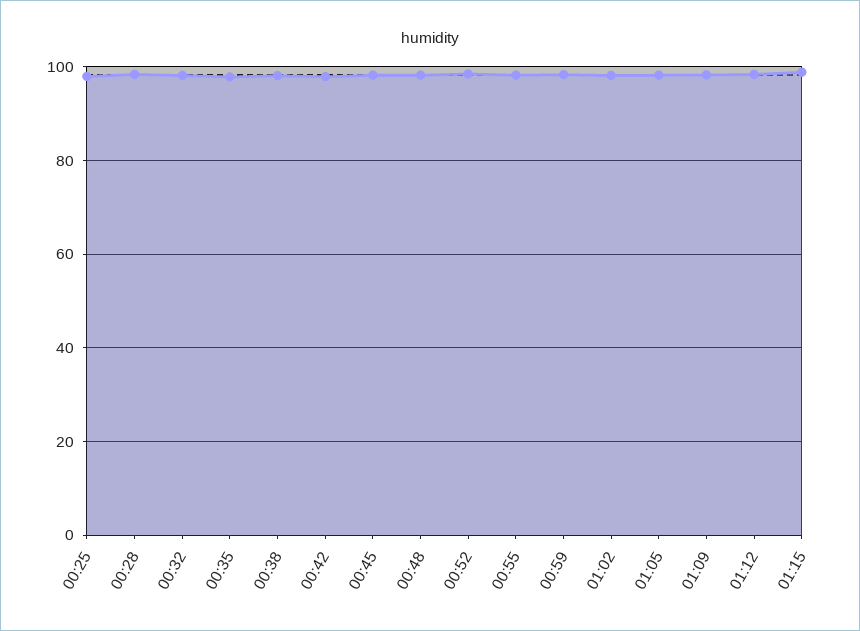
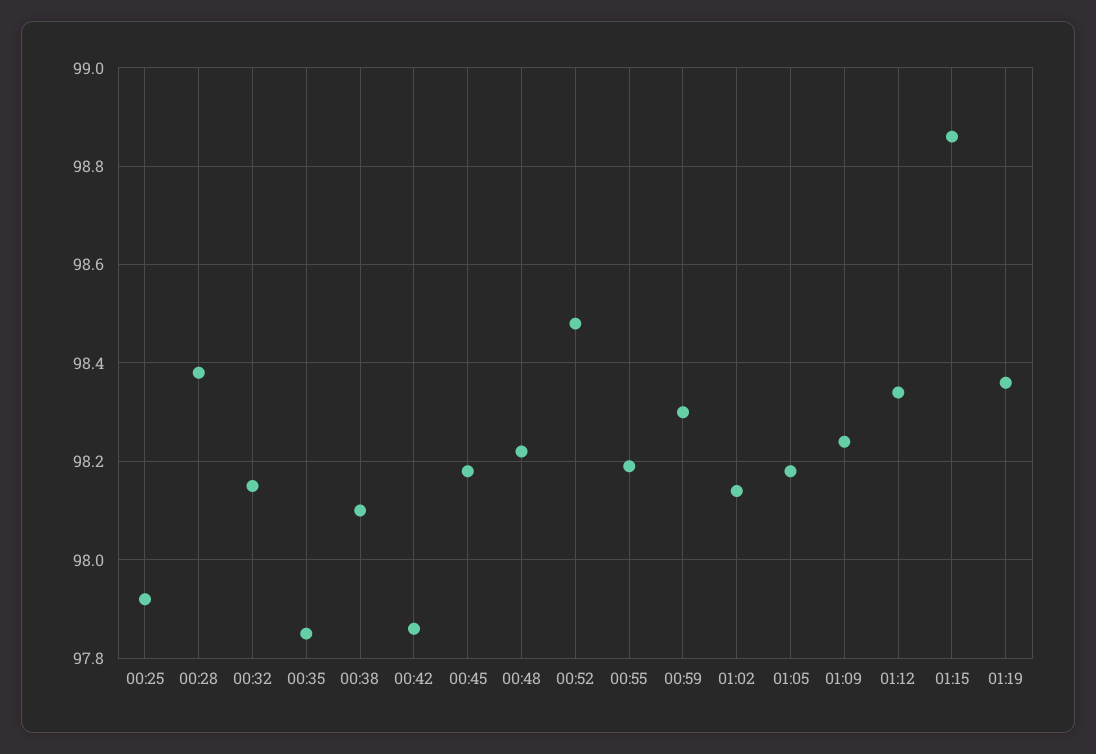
01:19: none -> 98.35

